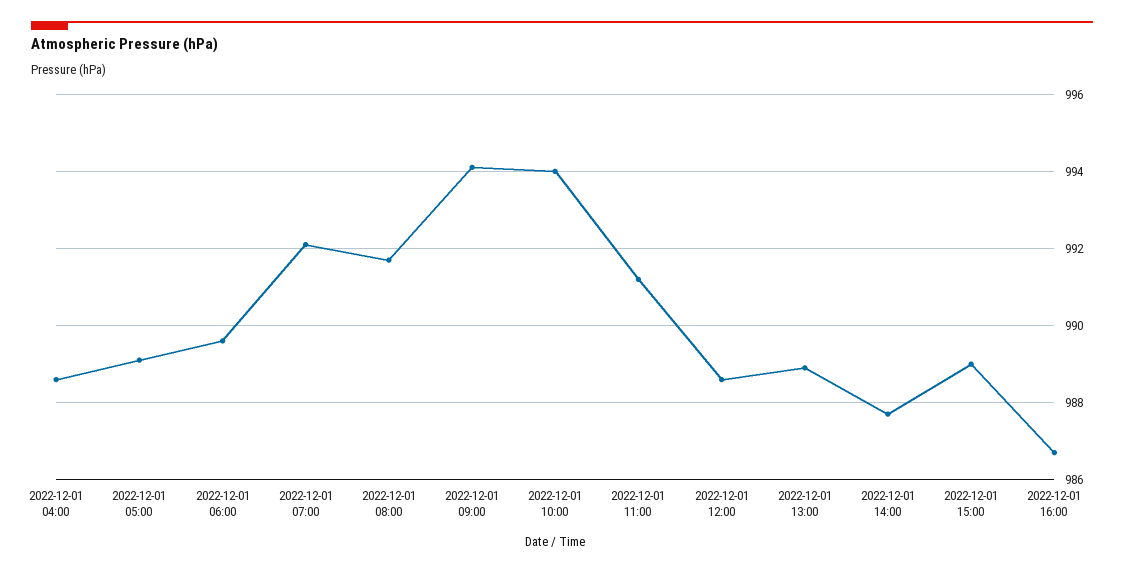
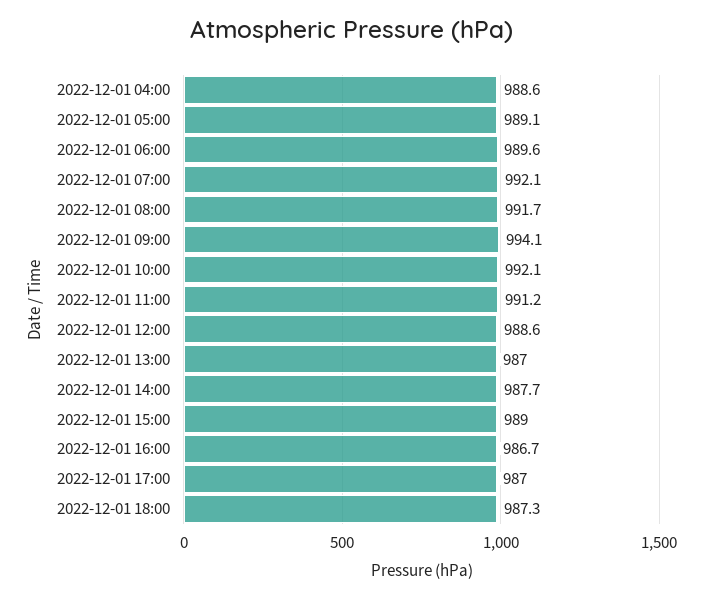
2022-12-01 10:00: 994 -> 992.1
2022-12-01 13:00: 989 -> 987
2022-12-01 17:00: none -> 987
2022-12-01 18:00: none -> 987.3

